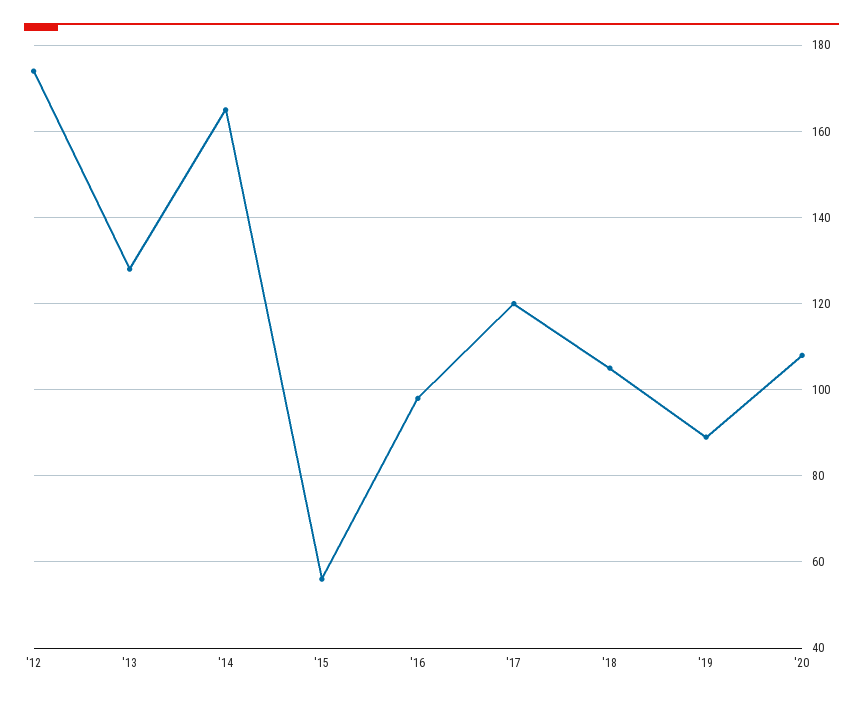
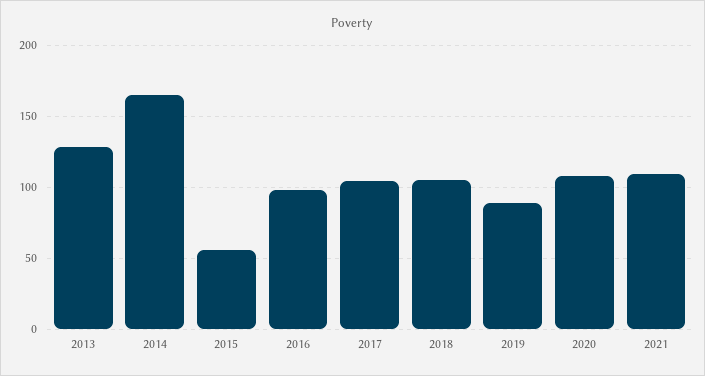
'12: 175 -> none
'17: 120 -> 105
2021: none -> 110

